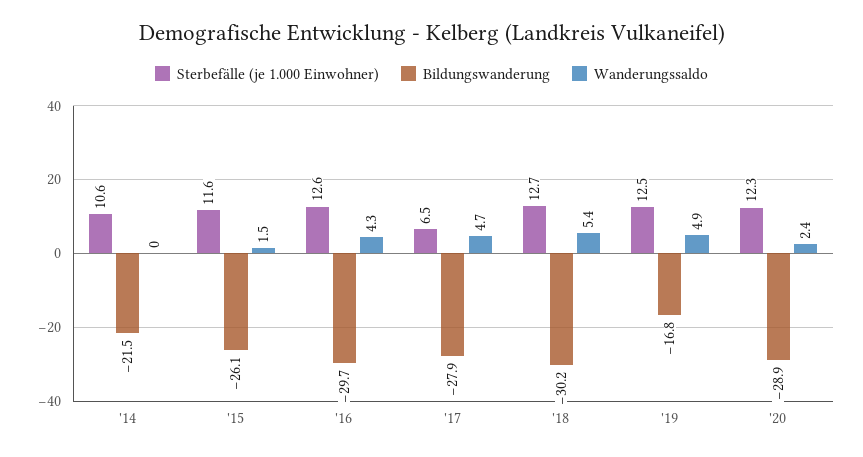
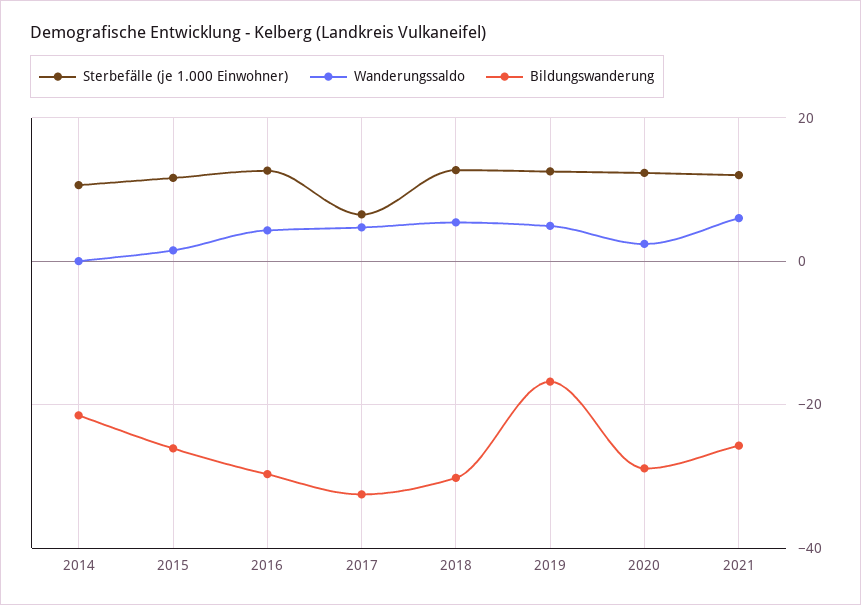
Bildungswanderung, '17: -27.9 -> -32
Sterbefälle (je 1.000 Einwohner), 2021: none -> 12
Wanderungssaldo, 2021: none -> 6
Bildungswanderung, 2021: none -> -26

